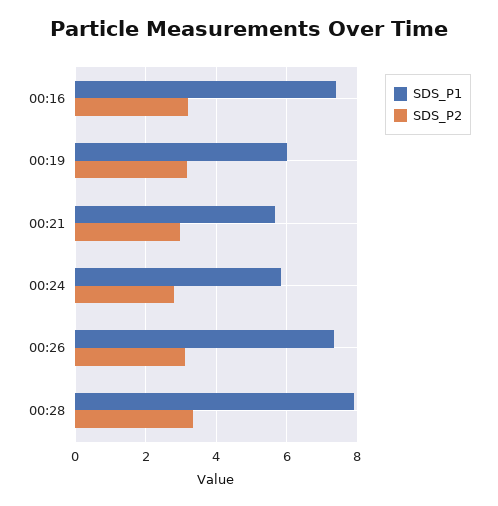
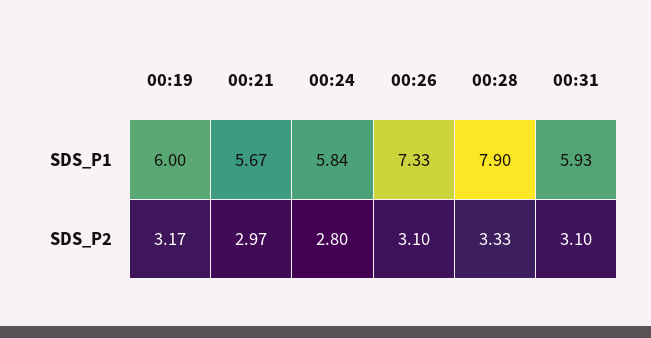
SDS_P1, 00:16: 7.4 -> none
SDS_P2, 00:16: 3.2 -> none
SDS_P1, 00:31: none -> 5.93
SDS_P2, 00:31: none -> 3.1

